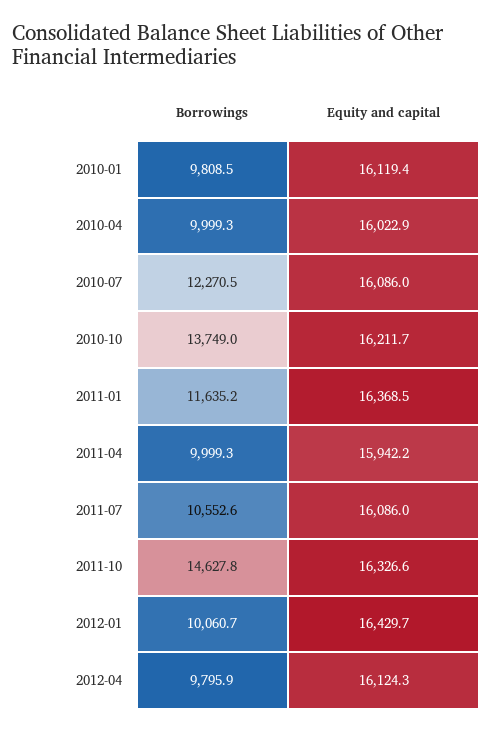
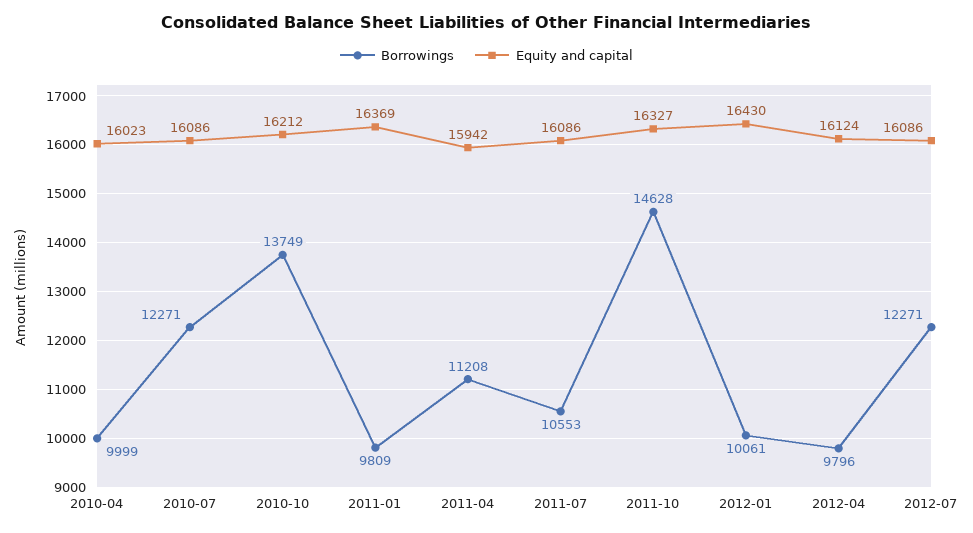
Borrowings, 2010-01: 9808.5 -> none
Equity and capital, 2010-01: 16119.4 -> none
Borrowings, 2011-01: 11635.2 -> 9809
Borrowings, 2011-04: 9999.3 -> 11208
Borrowings, 2012-07: none -> 12271
Equity and capital, 2012-07: none -> 16086

